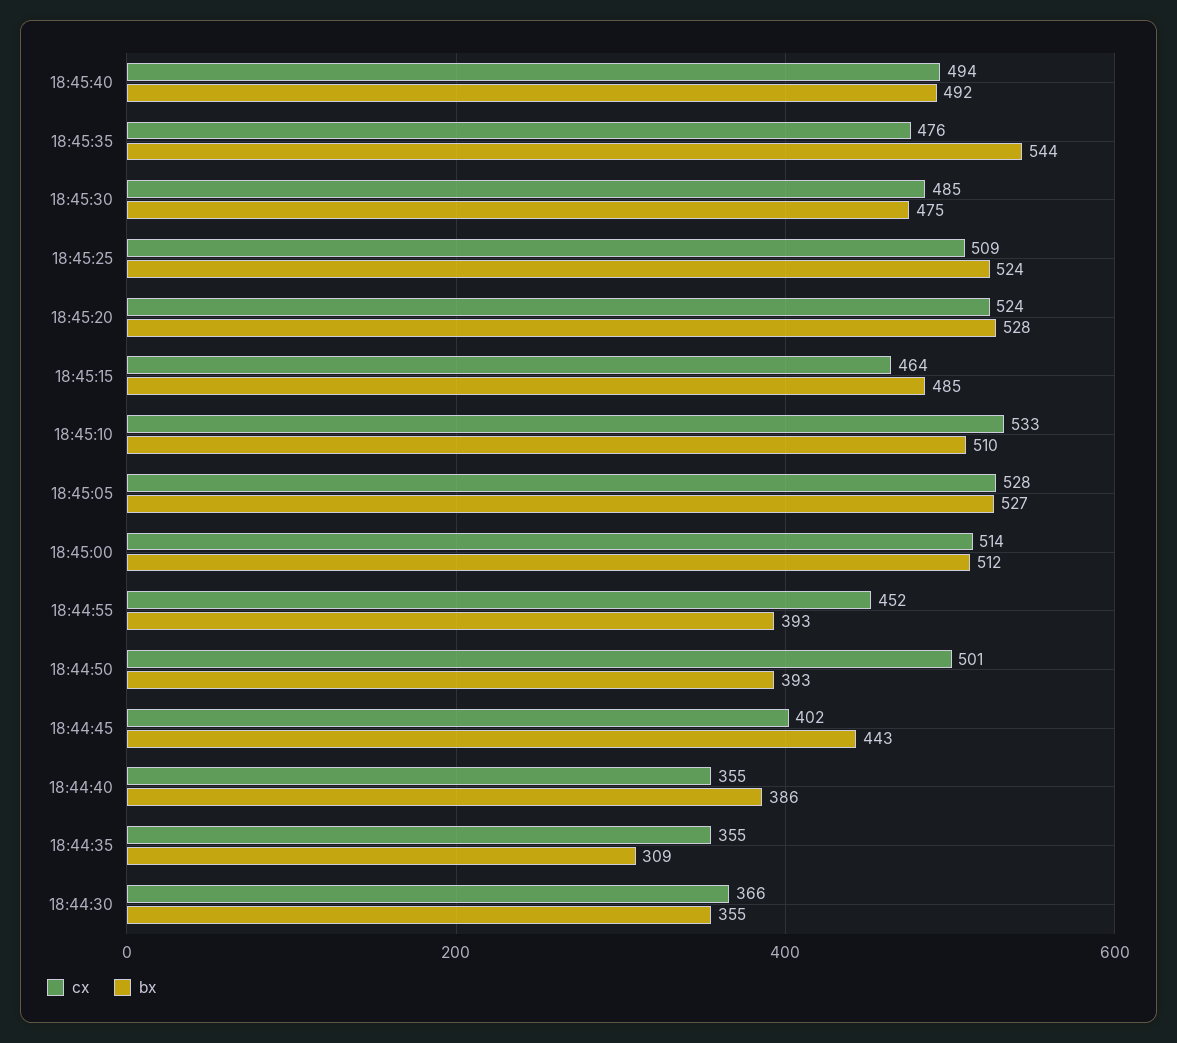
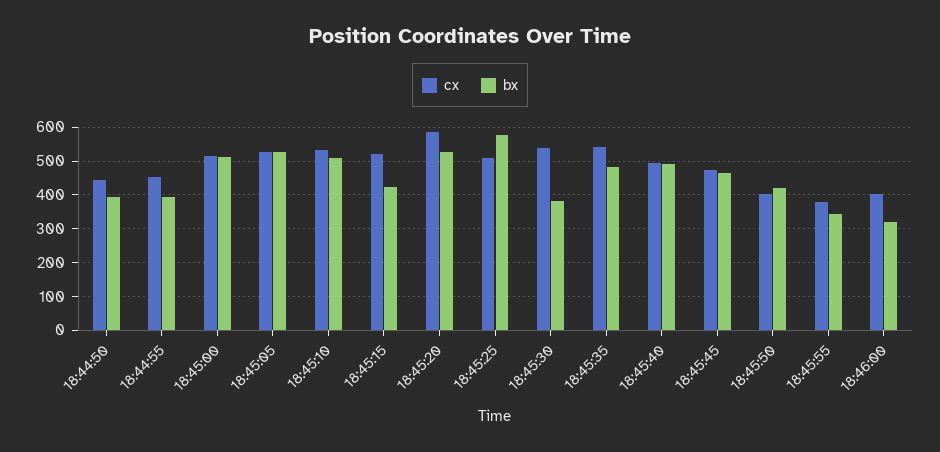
cx, 18:45:35: 476 -> 540
bx, 18:45:35: 544 -> 480
cx, 18:45:30: 485 -> 540
bx, 18:45:30: 475 -> 380
bx, 18:45:25: 524 -> 580
cx, 18:45:20: 524 -> 580
cx, 18:45:15: 464 -> 520
bx, 18:45:15: 485 -> 420
cx, 18:44:50: 501 -> 440
cx, 18:44:45: 402 -> none
bx, 18:44:45: 443 -> none
cx, 18:44:40: 355 -> none
bx, 18:44:40: 386 -> none
cx, 18:44:35: 355 -> none
bx, 18:44:35: 309 -> none
cx, 18:44:30: 366 -> none
bx, 18:44:30: 355 -> none
cx, 18:45:45: none -> 480
bx, 18:45:45: none -> 460
cx, 18:45:50: none -> 400
bx, 18:45:50: none -> 420
cx, 18:45:55: none -> 380
bx, 18:45:55: none -> 340
cx, 18:46:00: none -> 400
bx, 18:46:00: none -> 320

